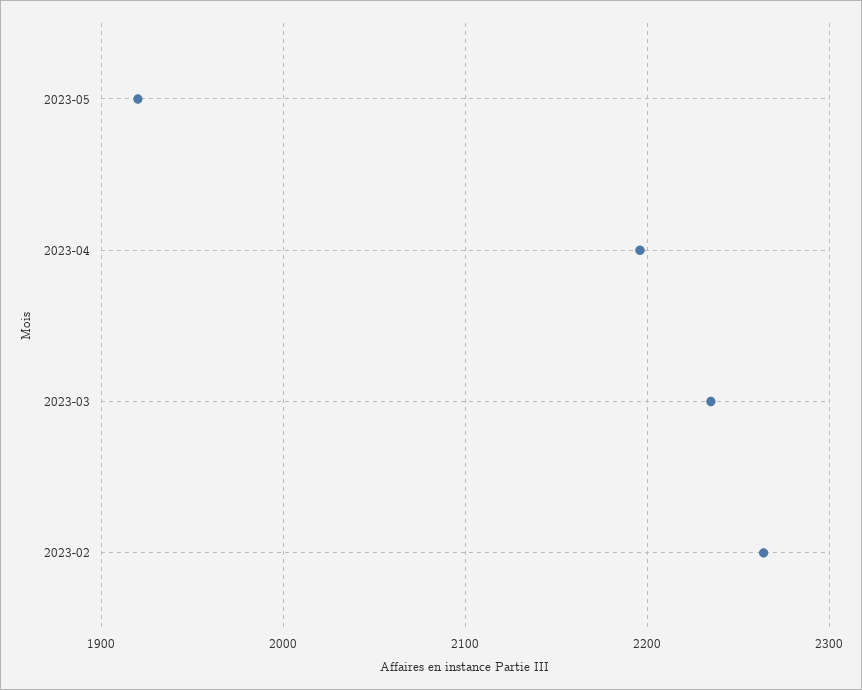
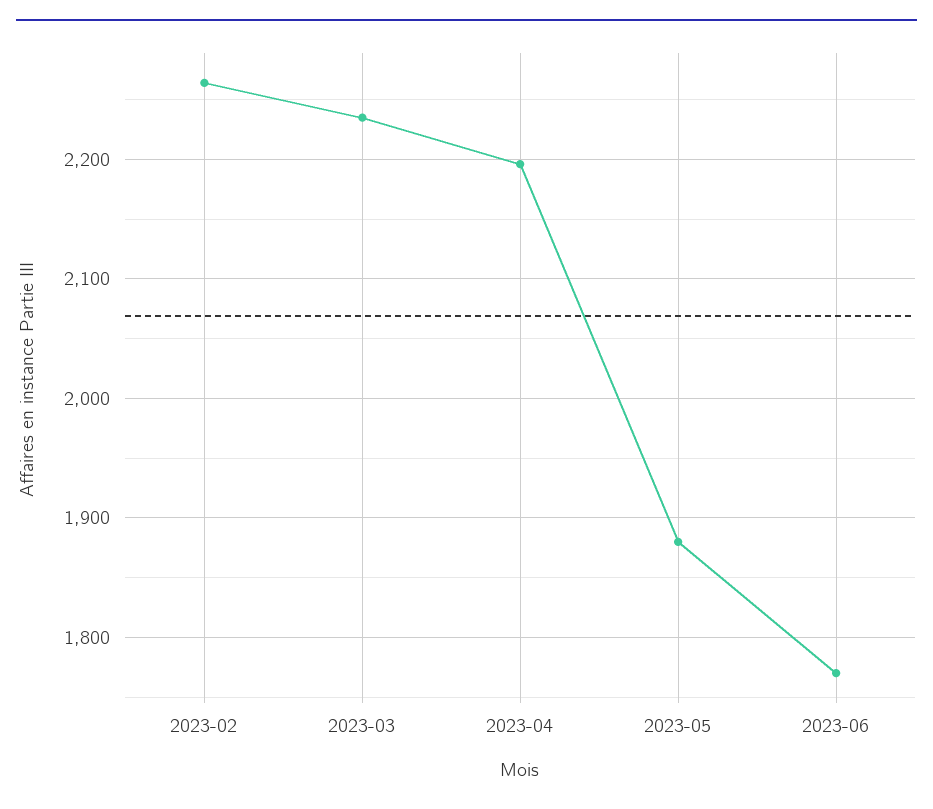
2023-05: 1920 -> 1880
2023-06: none -> 1770

